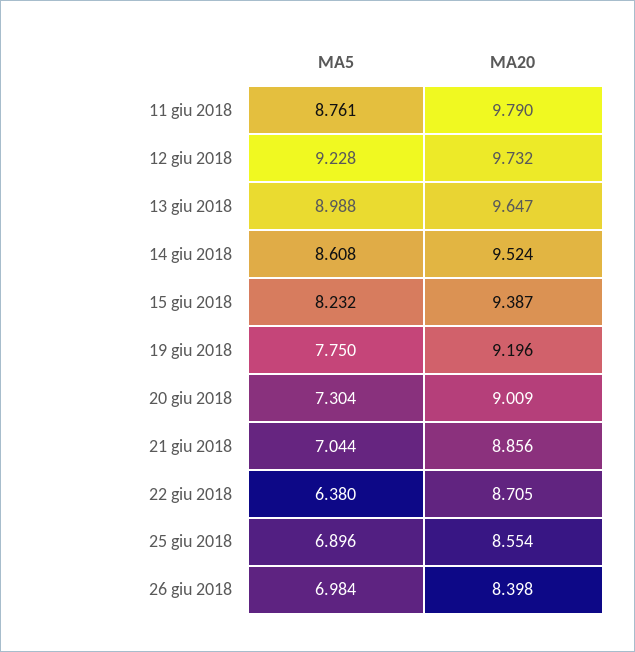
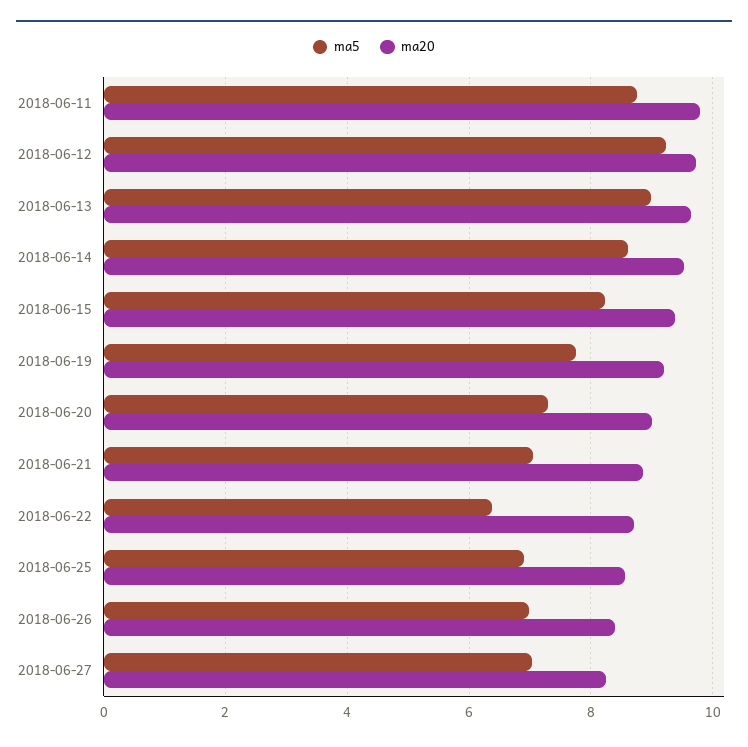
MA5, 2018-06-27: none -> 7
MA20, 2018-06-27: none -> 8.2

